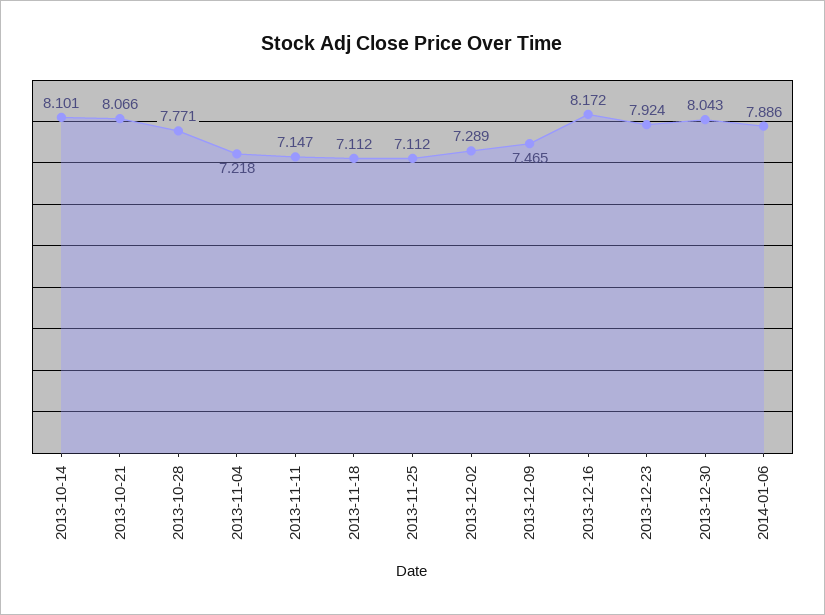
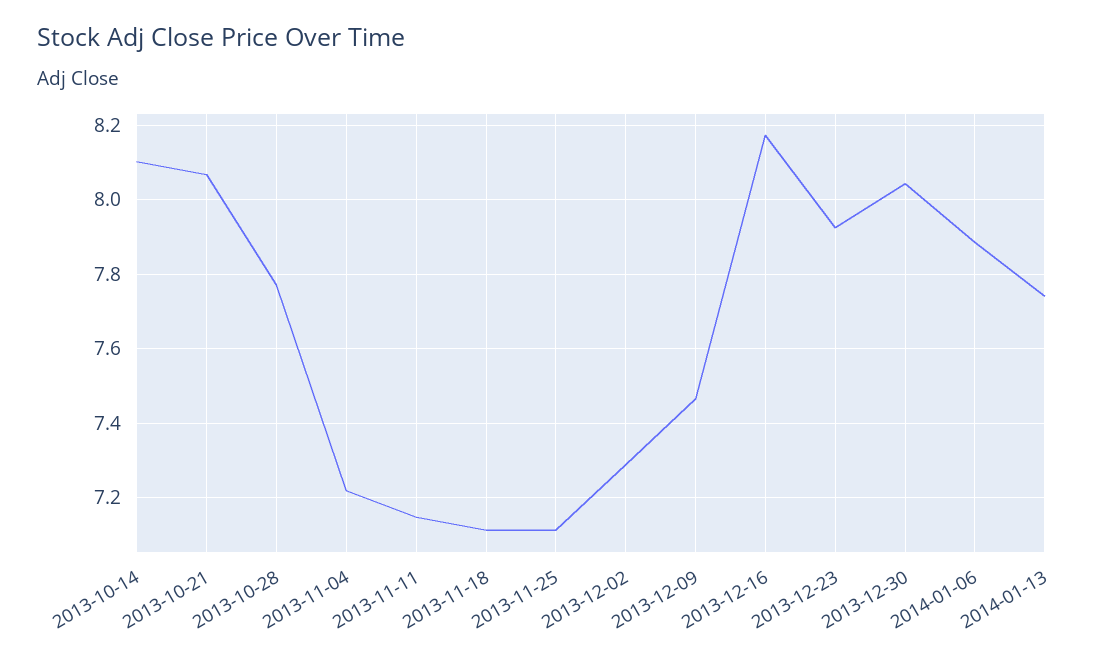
2014-01-13: none -> 7.74

